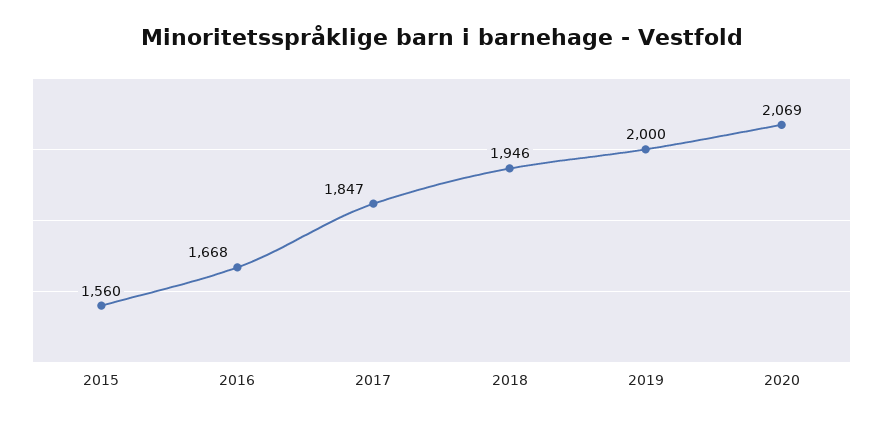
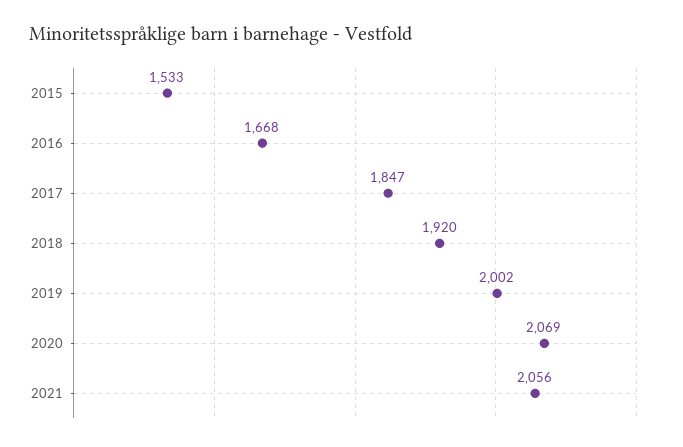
2015: 1560 -> 1533
2018: 1946 -> 1920
2019: 2000 -> 2002
2021: none -> 2056

